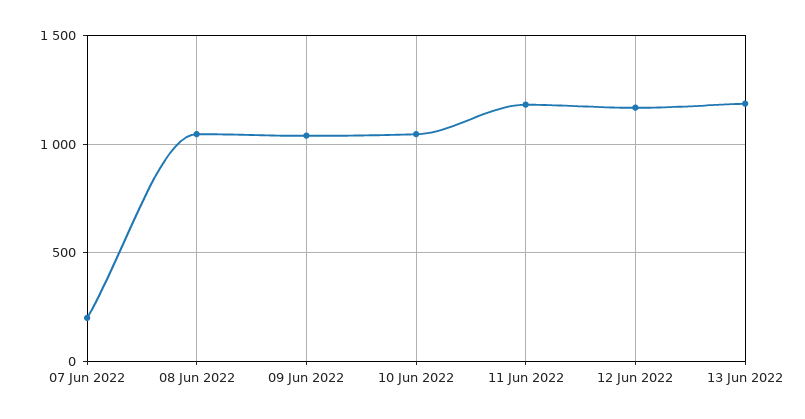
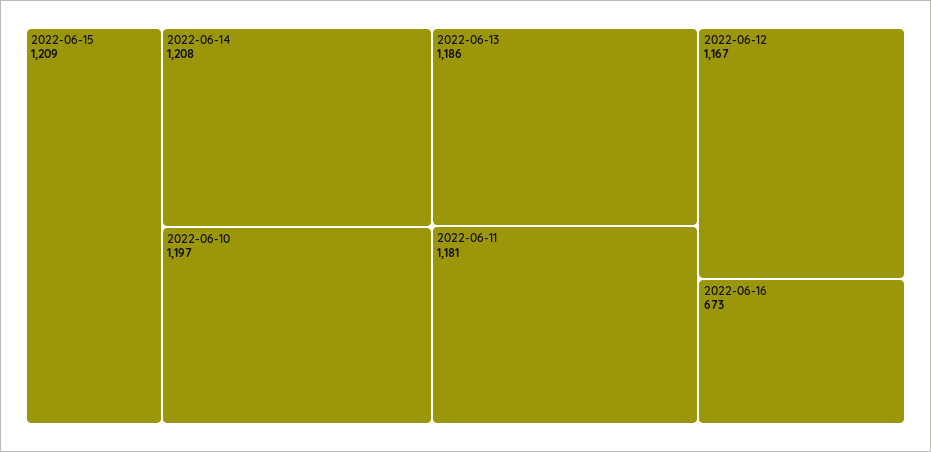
07 Jun 2022: 200 -> none
08 Jun 2022: 1050 -> none
09 Jun 2022: 1050 -> none
10 Jun 2022: 1050 -> 1197
2022-06-15: none -> 1209
2022-06-14: none -> 1208
2022-06-16: none -> 673

